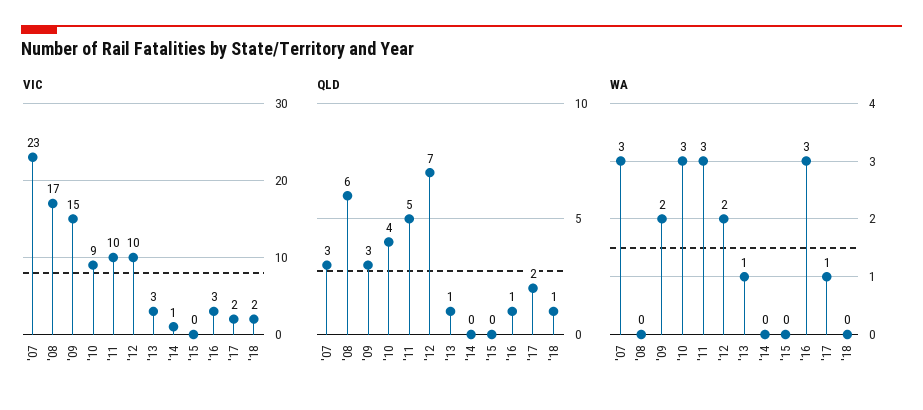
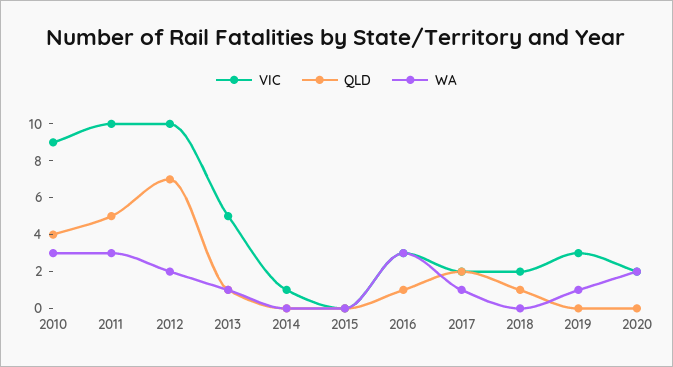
VIC, '07: 23 -> none
VIC, '08: 17 -> none
VIC, '09: 15 -> none
VIC, '13: 3 -> 5
QLD, '07: 3 -> none
QLD, '08: 6 -> none
QLD, '09: 3 -> none
WA, '07: 3 -> none
WA, '08: 0 -> none
WA, '09: 2 -> none
VIC, 2019: none -> 3
QLD, 2019: none -> 0
WA, 2019: none -> 1
VIC, 2020: none -> 2
QLD, 2020: none -> 0
WA, 2020: none -> 2

